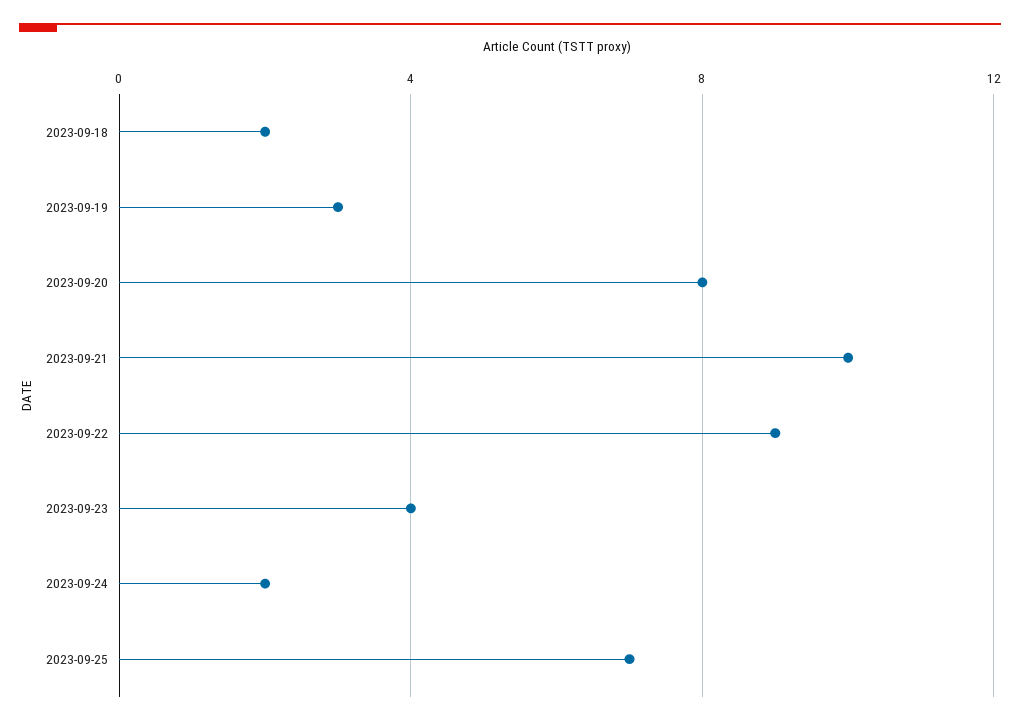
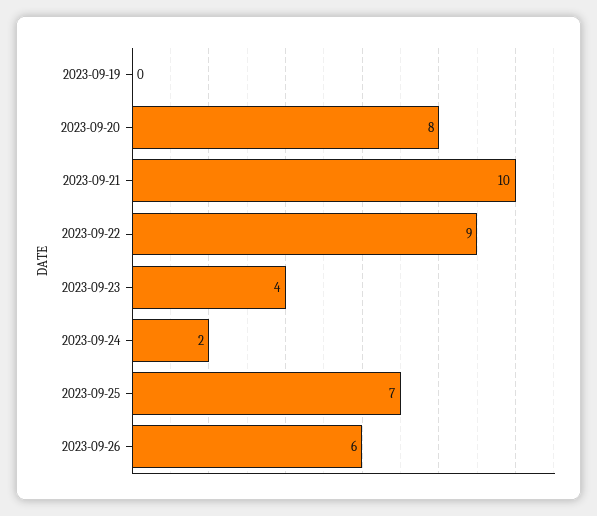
2023-09-18: 2 -> none
2023-09-19: 3 -> 0
2023-09-26: none -> 6

